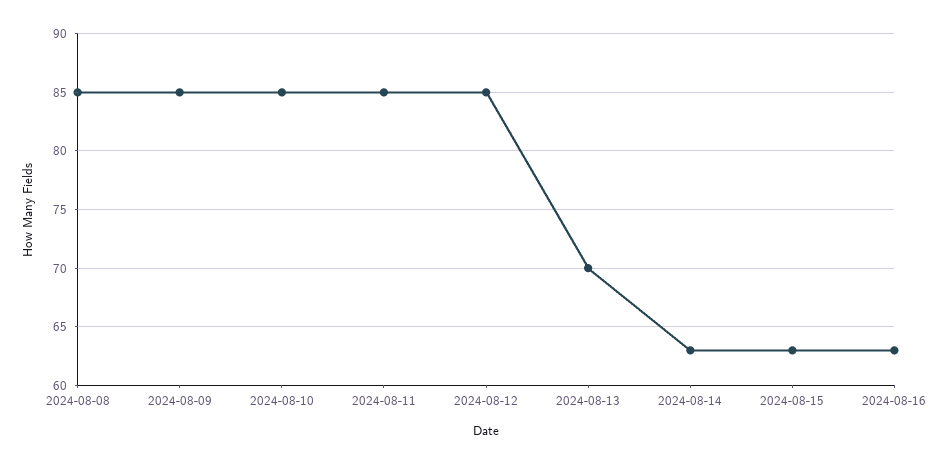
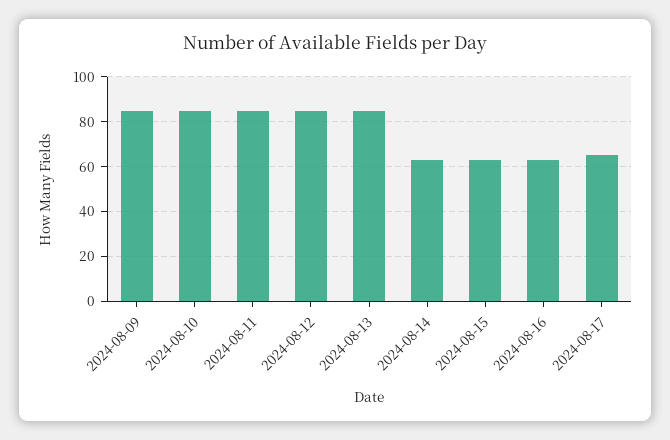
2024-08-08: 85 -> none
2024-08-13: 70 -> 85
2024-08-17: none -> 65

